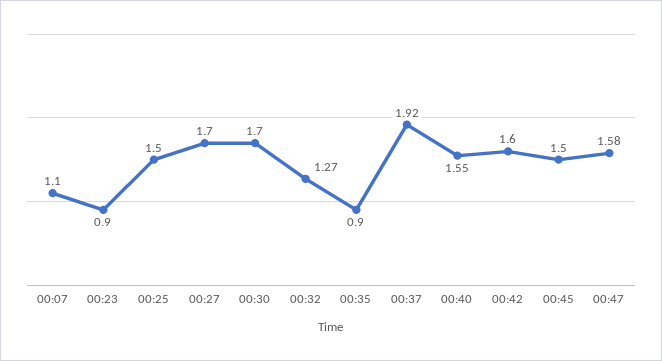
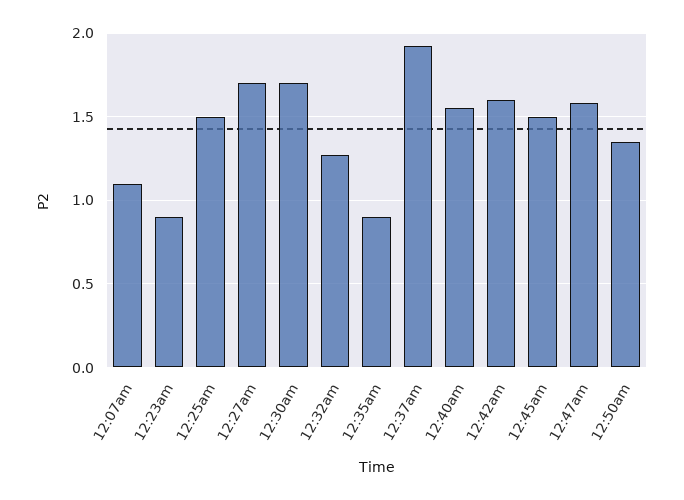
12:50am: none -> 1.35

